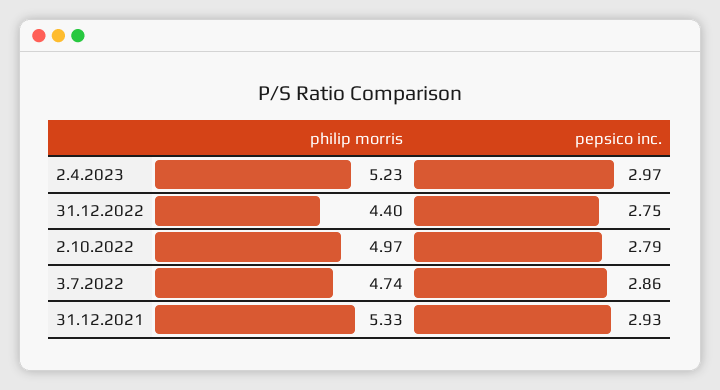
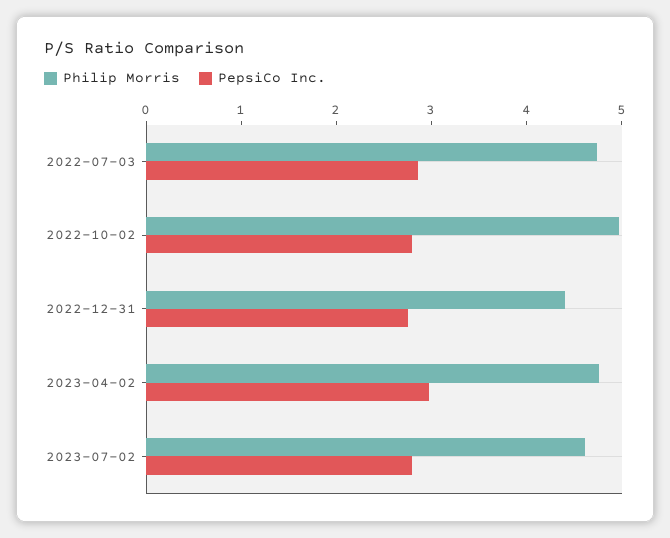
philip morris, 2.4.2023: 5.23 -> 4.8
philip morris, 31.12.2021: 5.33 -> none
pepsico inc., 31.12.2021: 2.93 -> none
philip morris, 2023-07-02: none -> 4.6
pepsico inc., 2023-07-02: none -> 2.8

